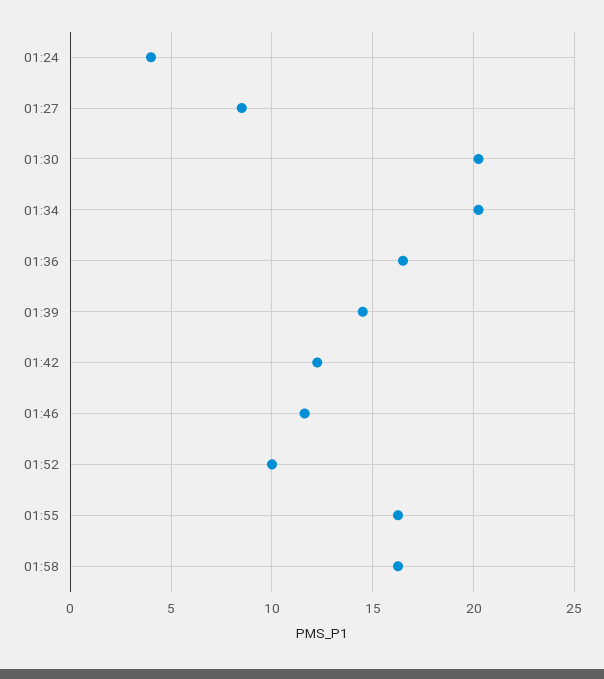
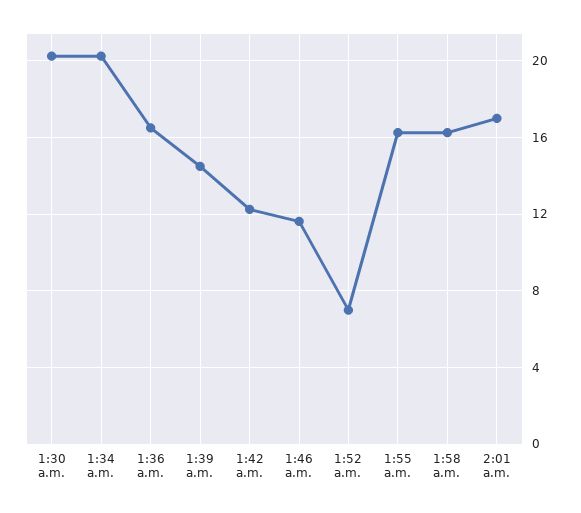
01:24: 4 -> none
01:27: 8.5 -> none
01:52: 10 -> 7
2:01 a.m.: none -> 17

